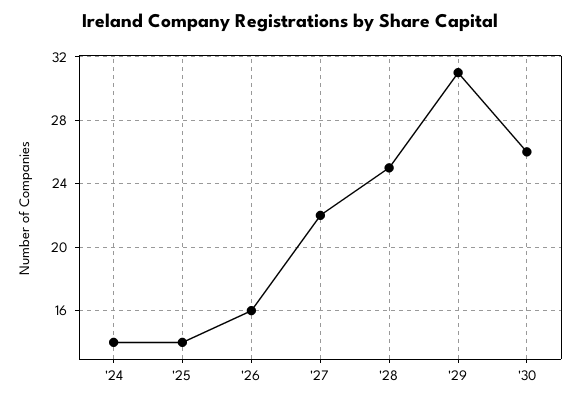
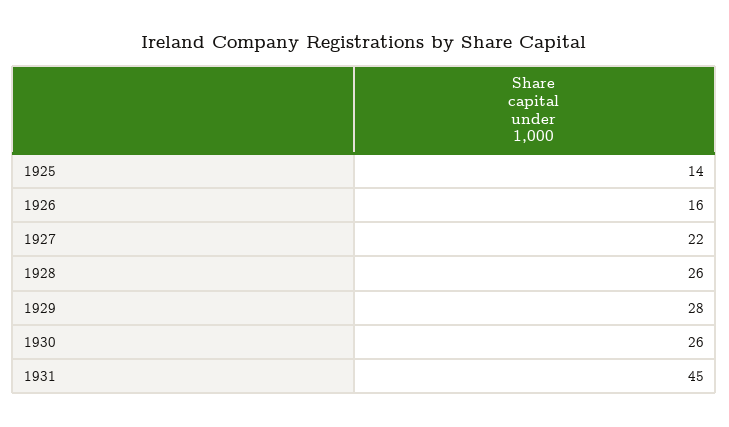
'24: 14 -> none
'28: 25 -> 26
'29: 31 -> 28
1931: none -> 45

